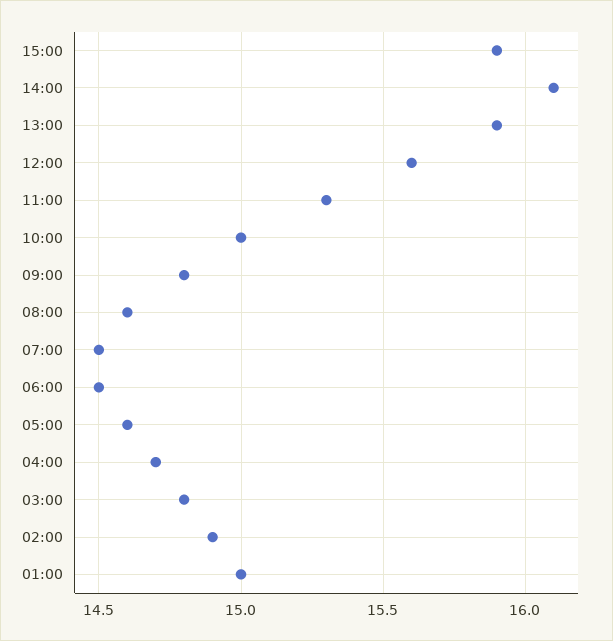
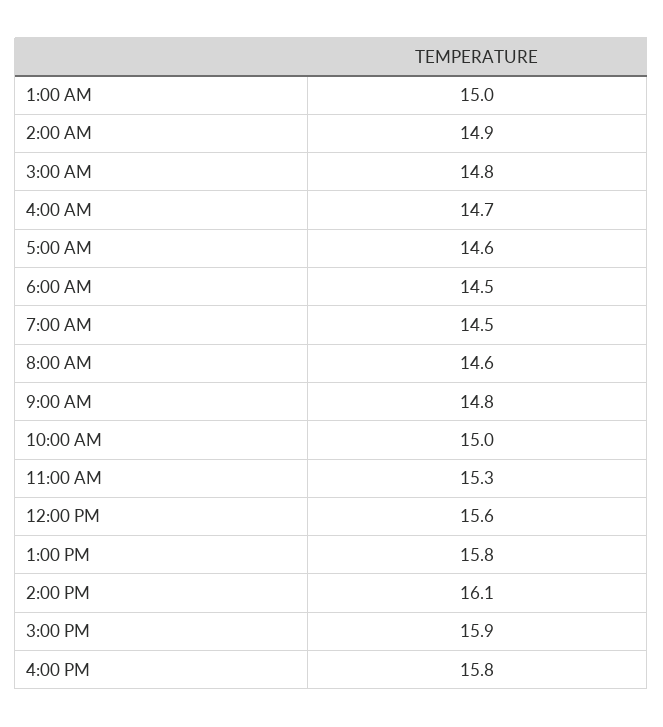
13:00: 15.9 -> 15.8
4:00 PM: none -> 15.8

